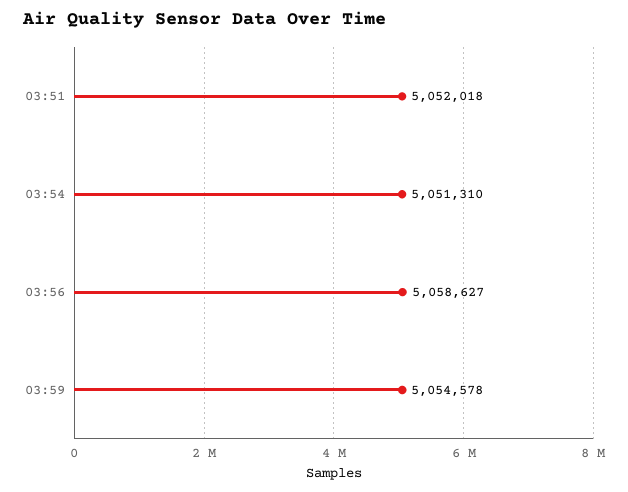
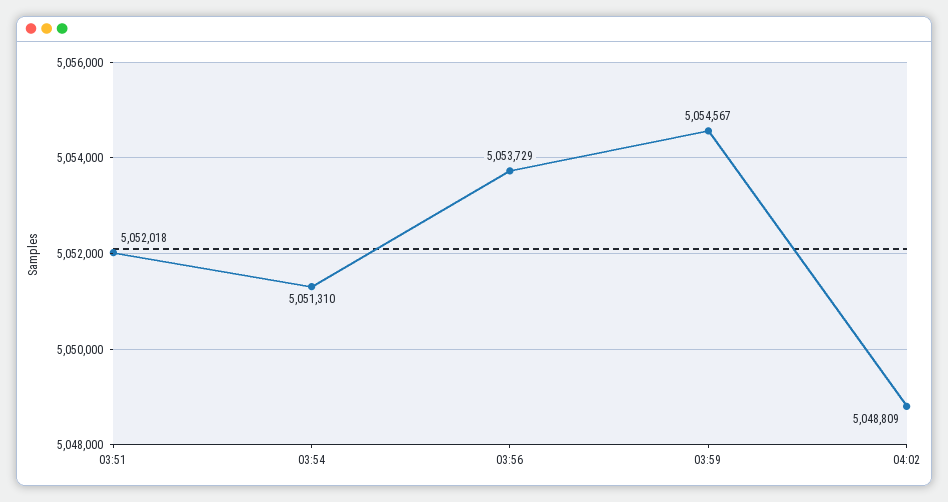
03:56: 5058627 -> 5053729
03:59: 5054578 -> 5054567
04:02: none -> 5048809

